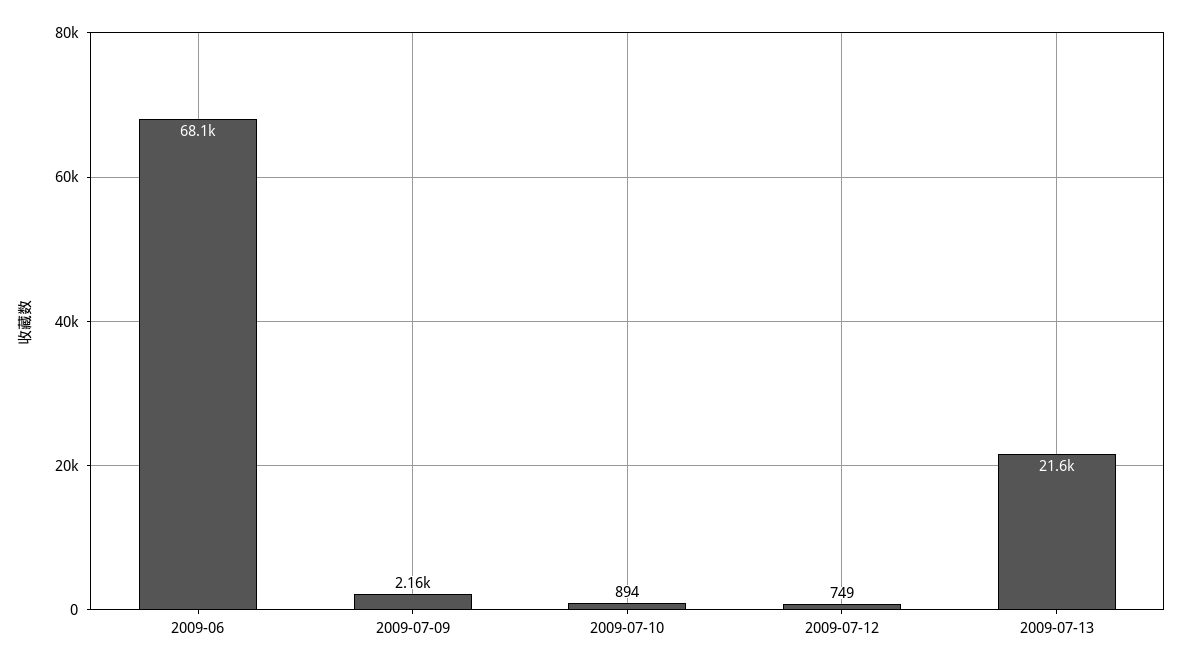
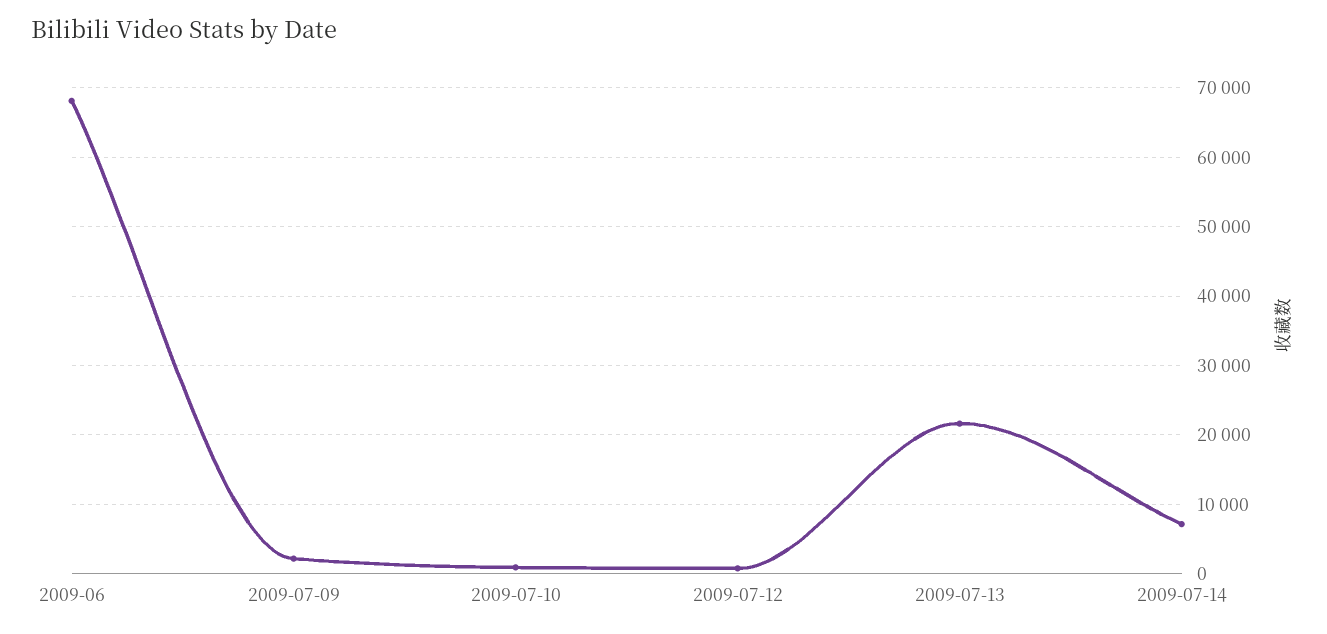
2009-07-14: none -> 7000

